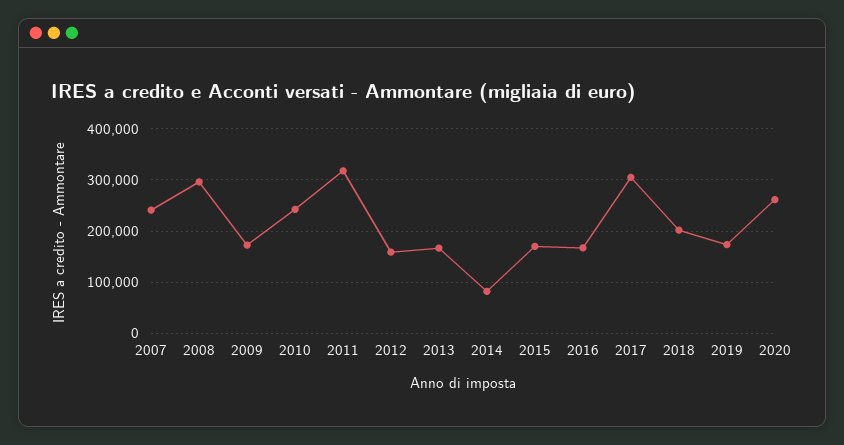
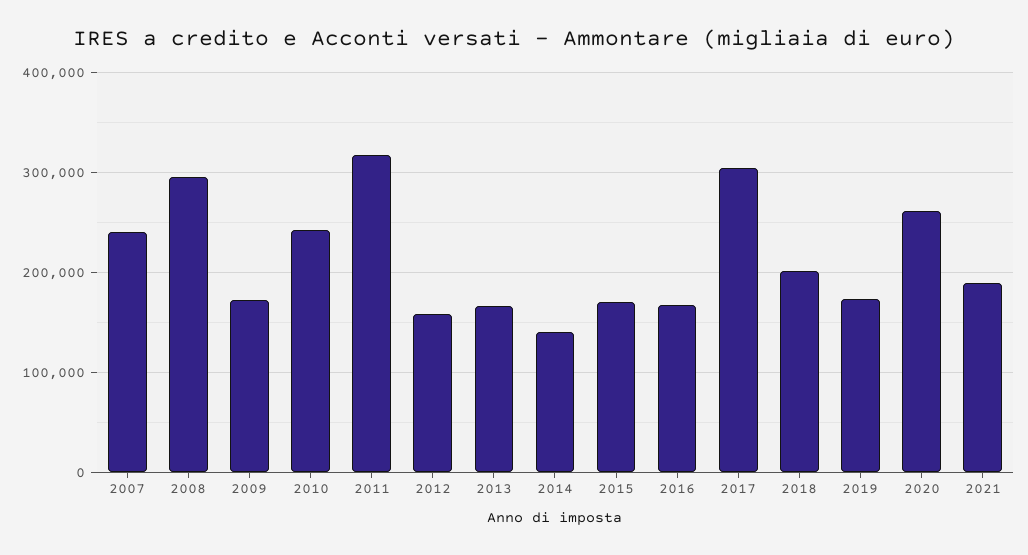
2014: 80000 -> 140000
2021: none -> 190000

